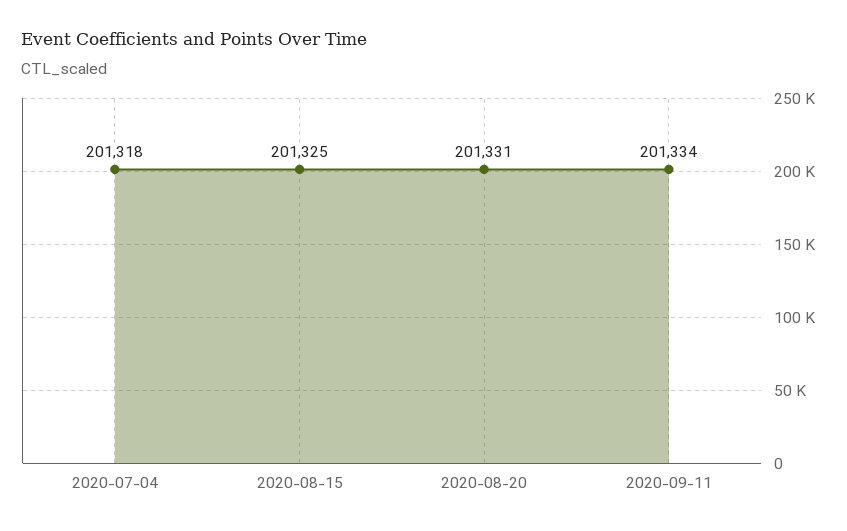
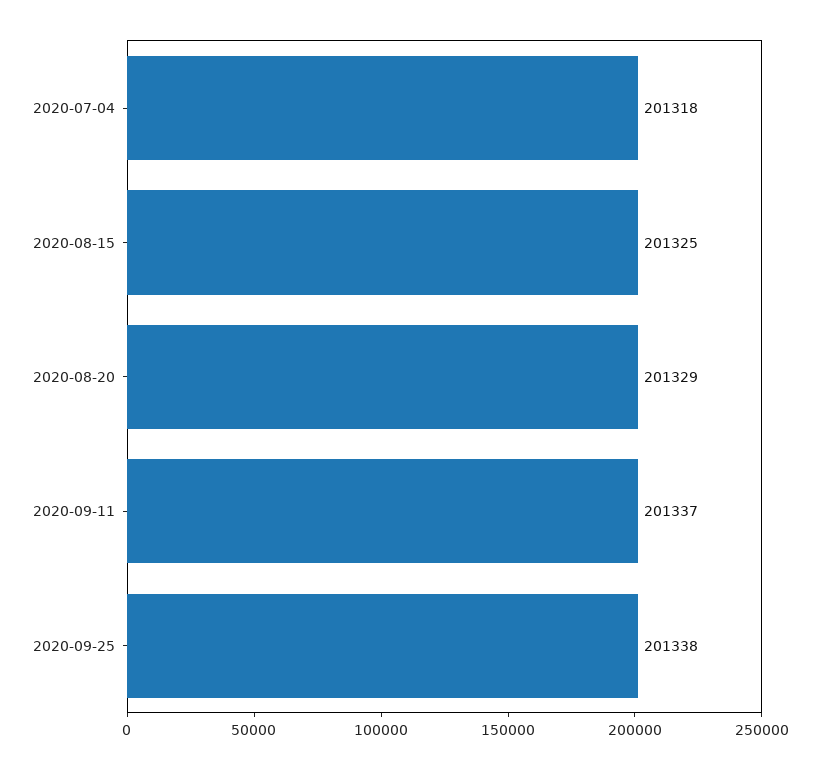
2020-08-20: 201331 -> 201329
2020-09-11: 201334 -> 201337
2020-09-25: none -> 201338

